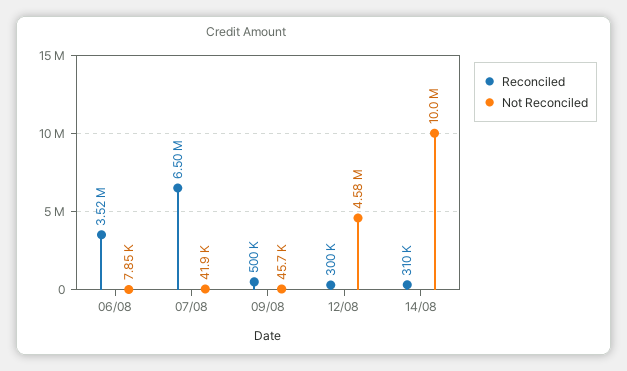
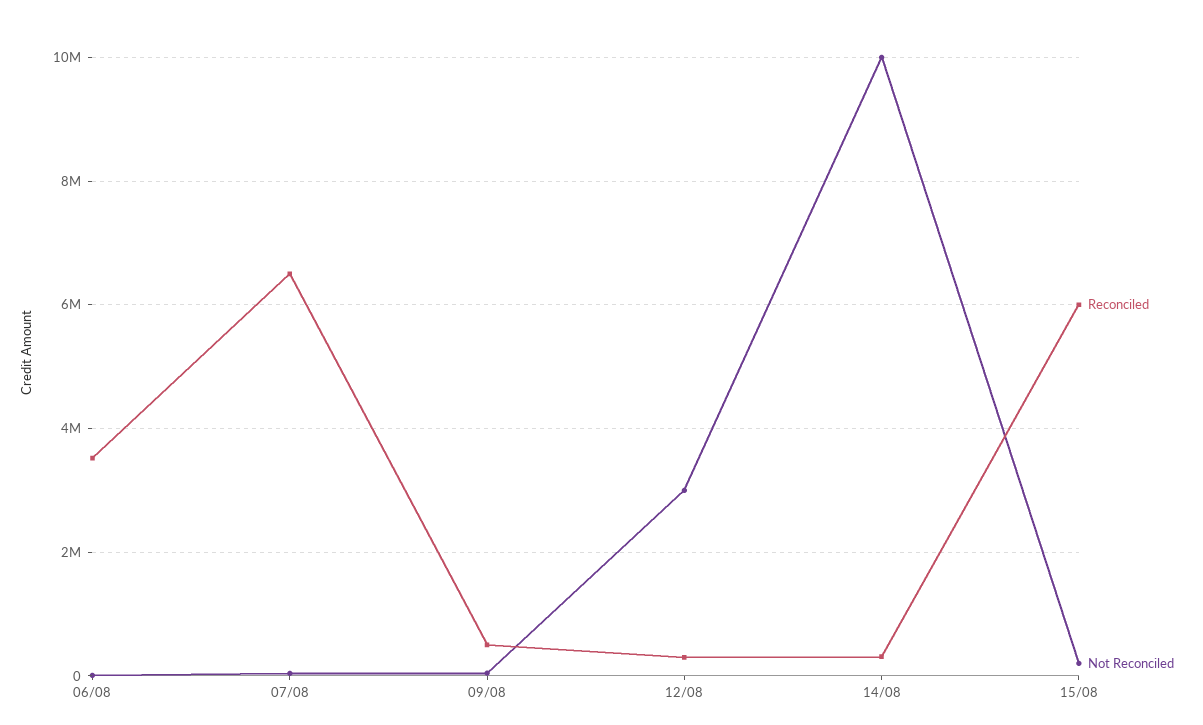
Not Reconciled, 12/08: 4580000 -> 3000000
Reconciled, 15/08: none -> 6000000
Not Reconciled, 15/08: none -> 200000

